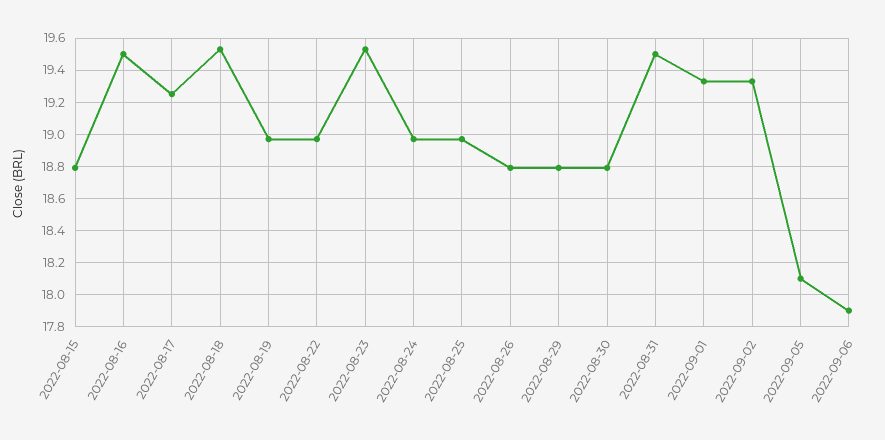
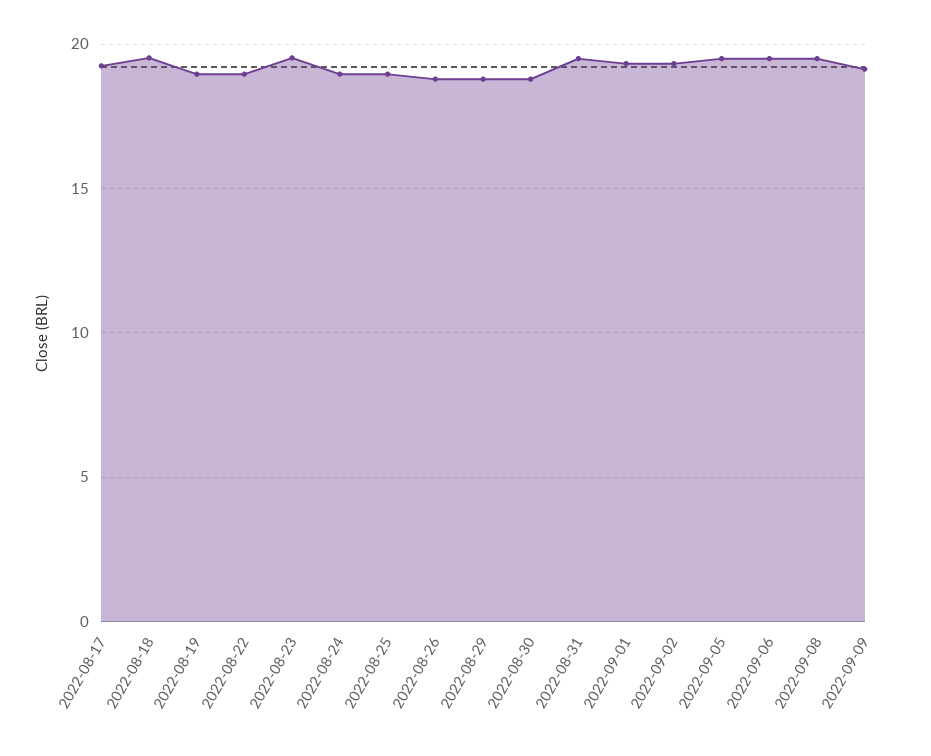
2022-08-15: 18.8 -> none
2022-08-16: 19.5 -> none
2022-09-05: 18.1 -> 19.5
2022-09-06: 17.9 -> 19.5
2022-09-08: none -> 19.5
2022-09-09: none -> 19

